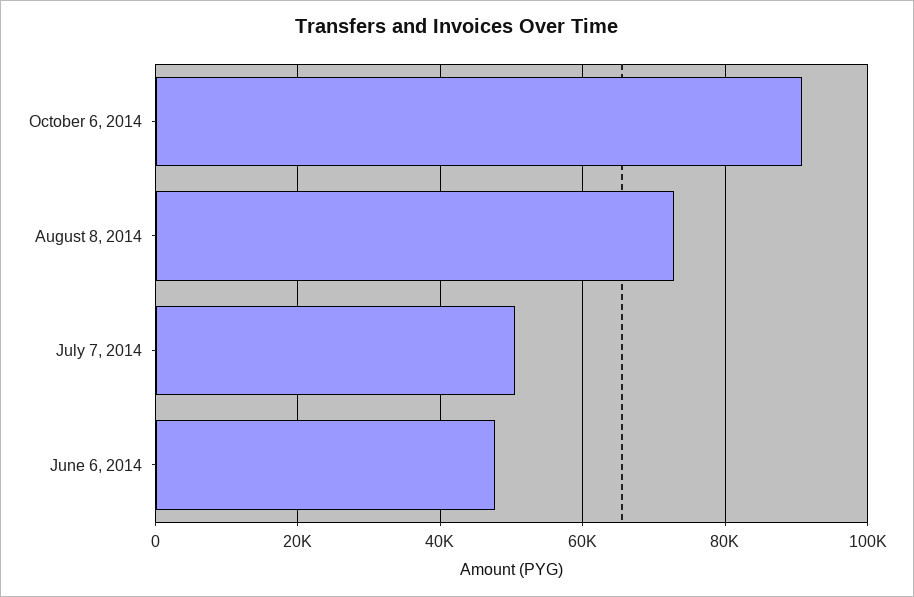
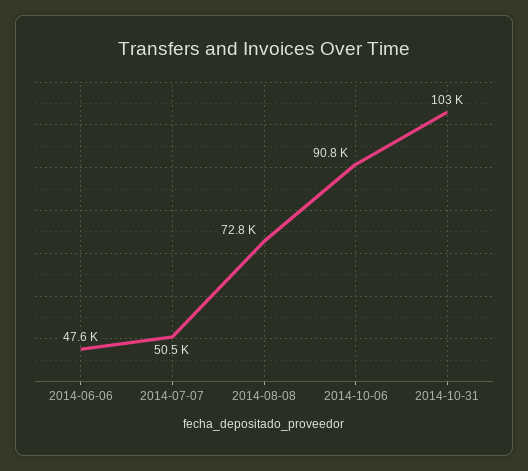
2014-10-31: none -> 103000

